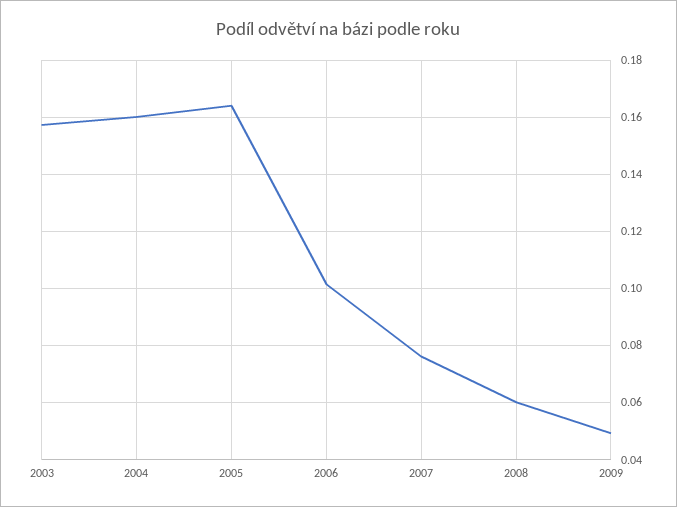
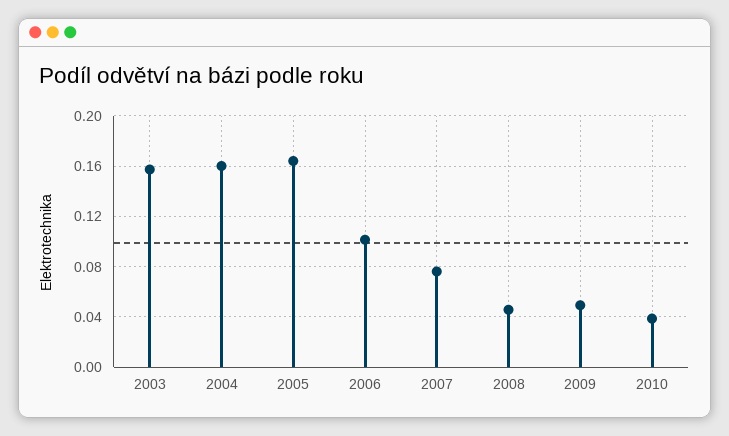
2008: 0.06 -> 0.045
2010: none -> 0.04

